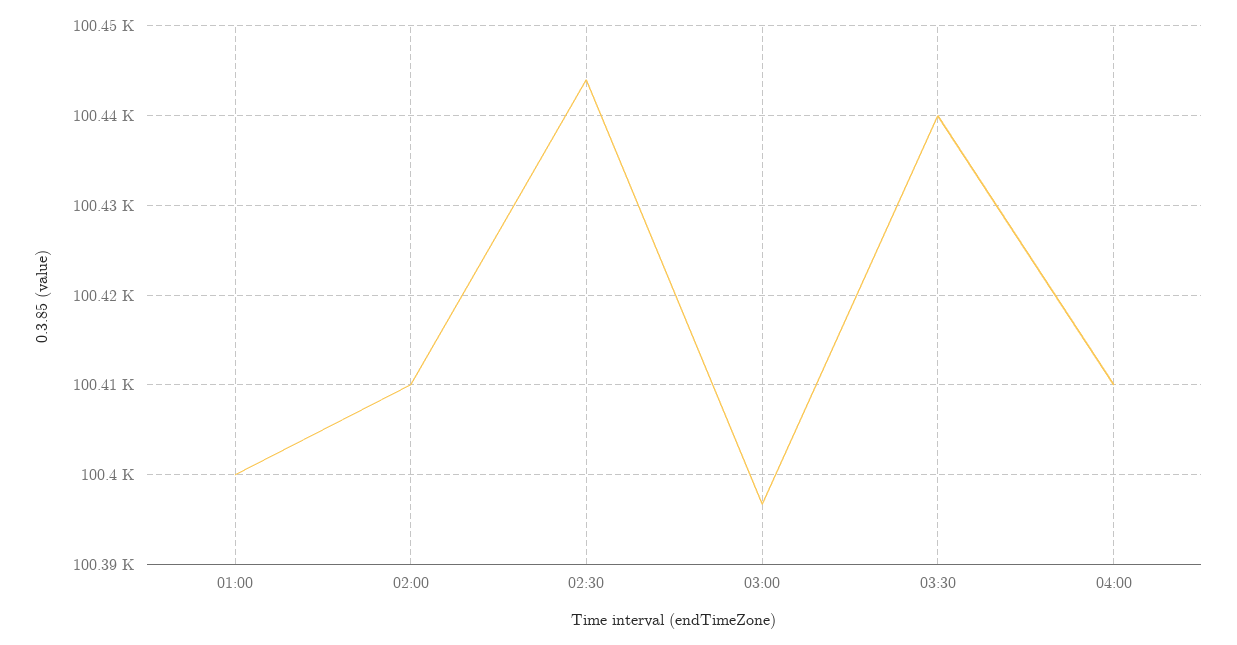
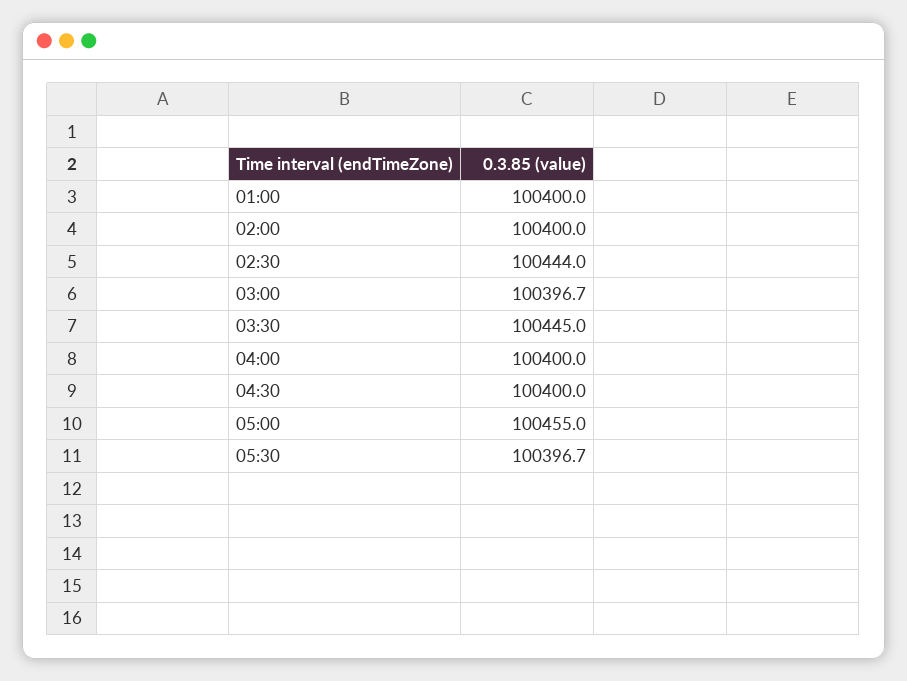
02:00: 100410 -> 100400
03:30: 100440 -> 100445
04:00: 100410 -> 100400
04:30: none -> 100400
05:00: none -> 100455
05:30: none -> 100396.7

